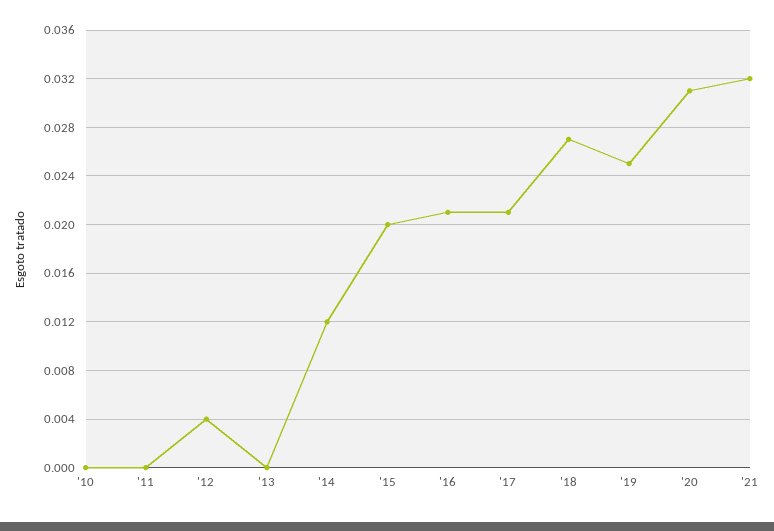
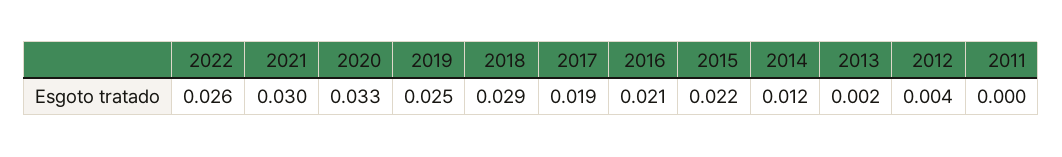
'10: 0 -> none
'13: 0 -> 0.002
'15: 0.02 -> 0.022
'17: 0.021 -> 0.019
'18: 0.027 -> 0.029
'20: 0.031 -> 0.033
'21: 0.032 -> 0.03
2022: none -> 0.026

